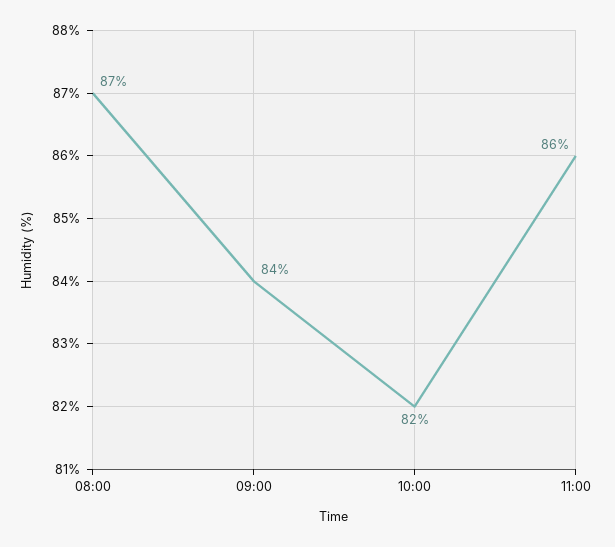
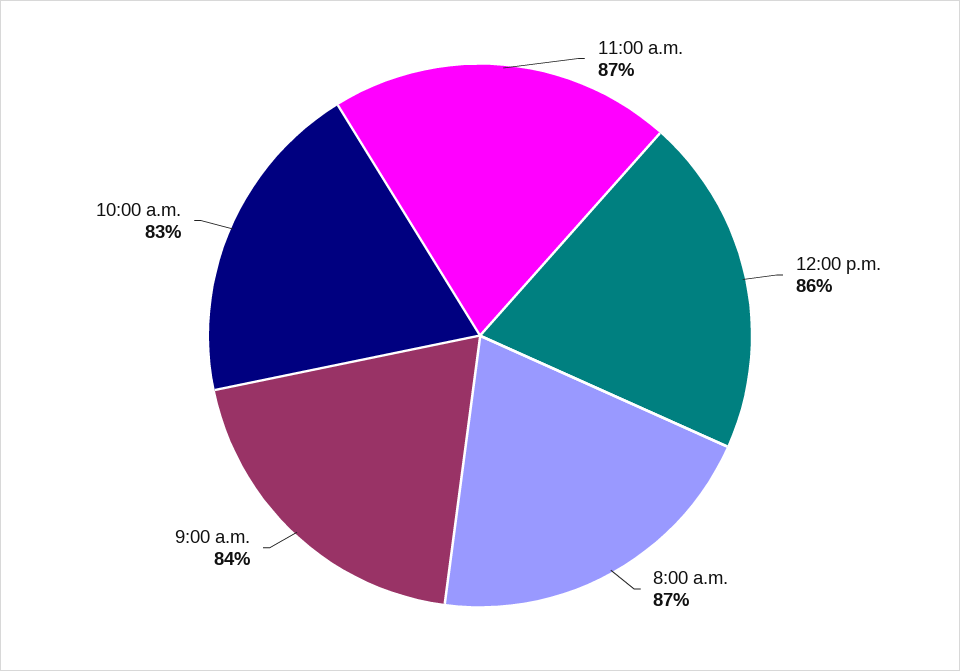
10:00: 82 -> 83
11:00: 86 -> 87
12:00 p.m.: none -> 86

